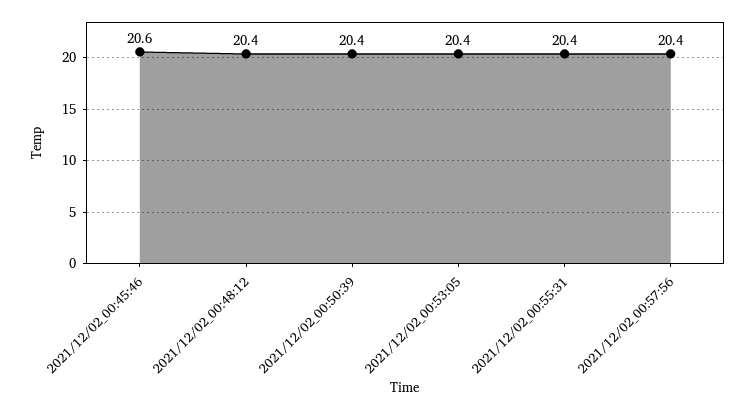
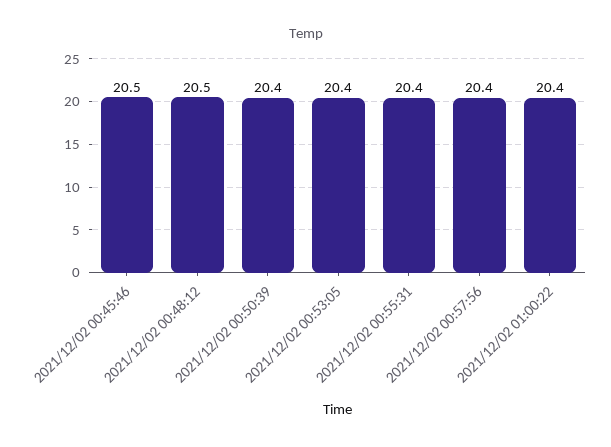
2021/12/02_00:45:46: 20.6 -> 20.5
2021/12/02_00:48:12: 20.4 -> 20.5
2021/12/02 01:00:22: none -> 20.4

